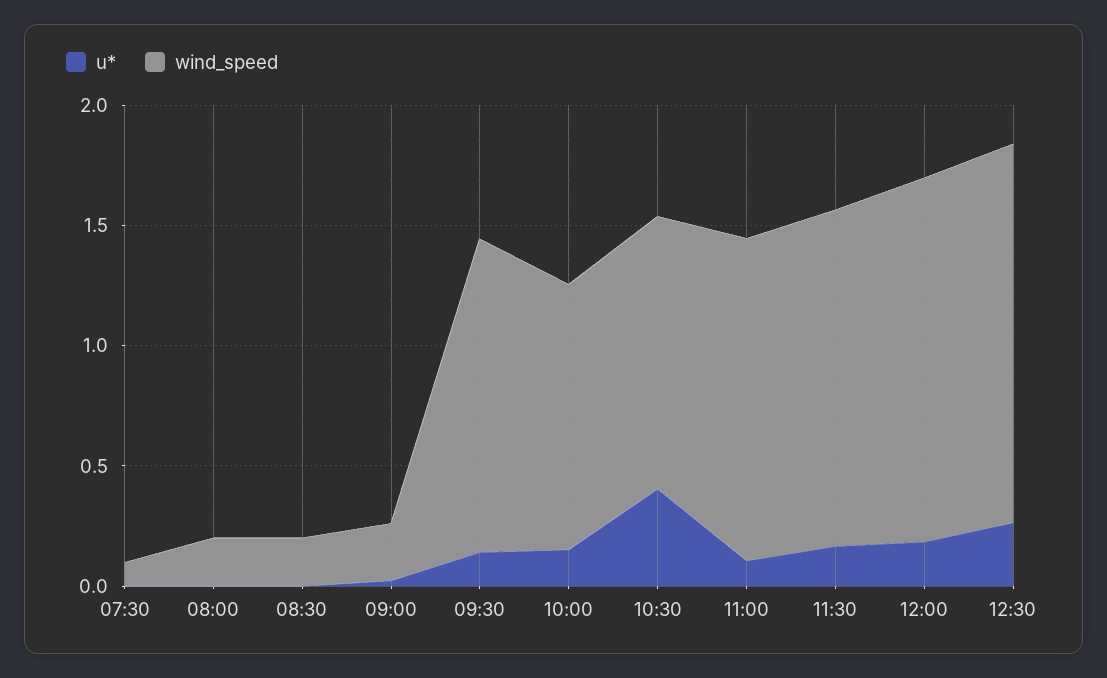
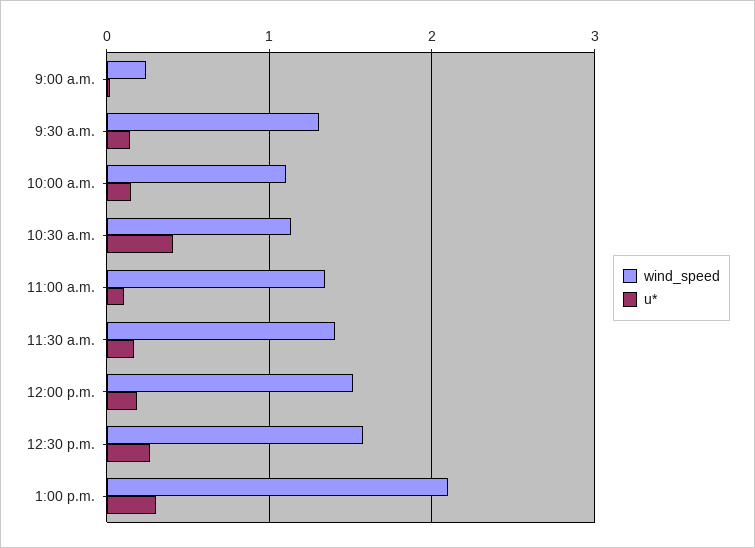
u*, 07:30: 0 -> none
wind_speed, 07:30: 0.1 -> none
u*, 08:00: 0 -> none
wind_speed, 08:00: 0.2 -> none
u*, 08:30: 0 -> none
wind_speed, 08:30: 0.2 -> none
wind_speed, 1:00 p.m.: none -> 2.1
u*, 1:00 p.m.: none -> 0.3

